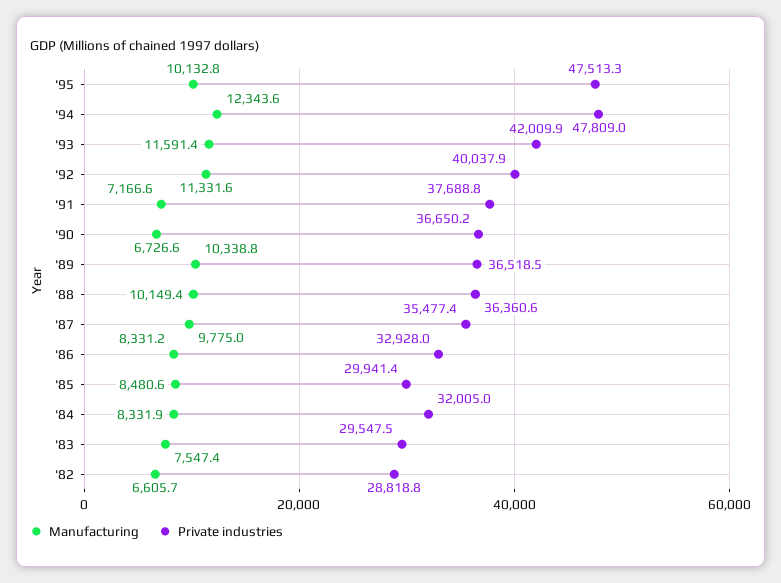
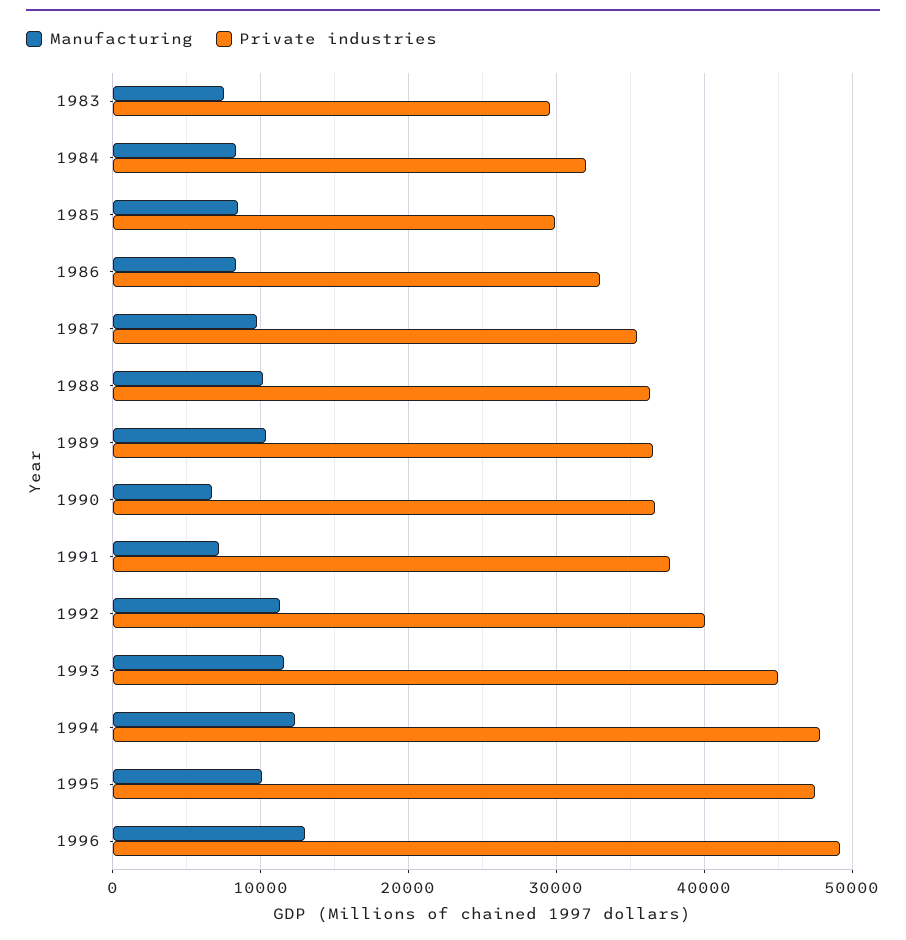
Private industries, '93: 42009.9 -> 45000
Manufacturing, '82: 6605.7 -> none
Private industries, '82: 28818.8 -> none
Manufacturing, 1996: none -> 13000
Private industries, 1996: none -> 49000

